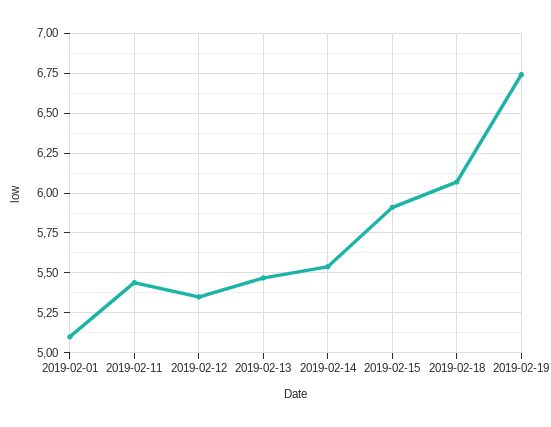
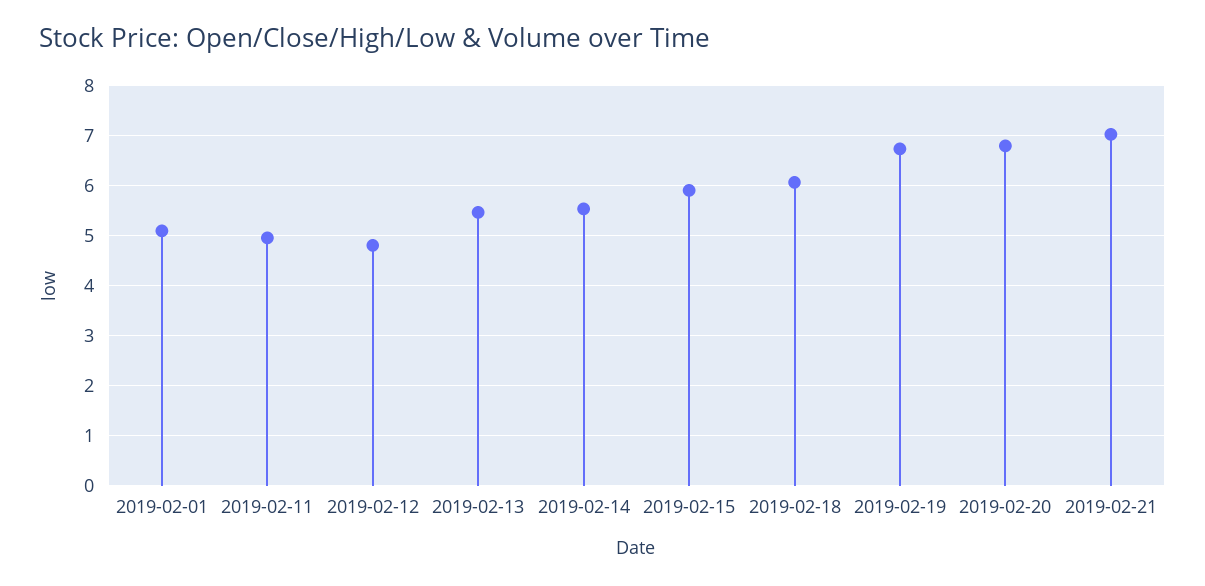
2019-02-11: 5.45 -> 5
2019-02-12: 5.35 -> 4.8
2019-02-20: none -> 6.8
2019-02-21: none -> 7

